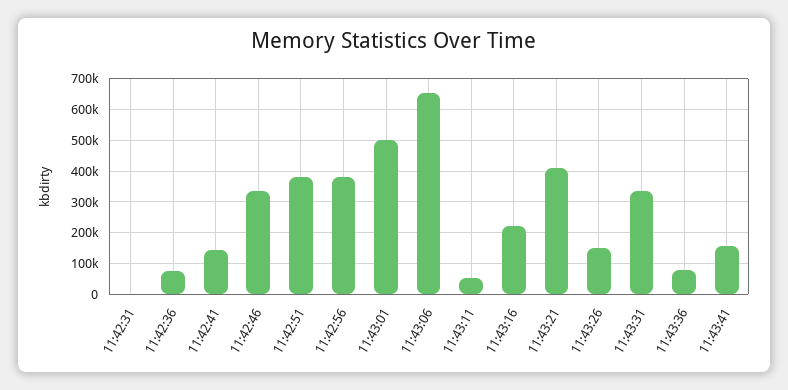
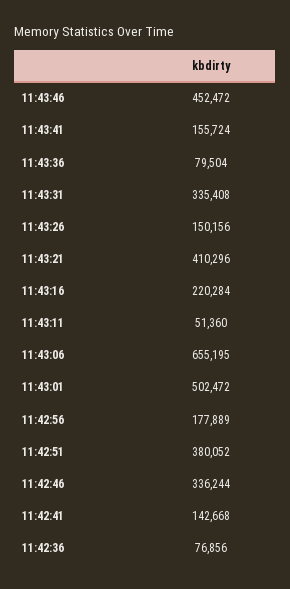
11:42:31: 0 -> none
11:42:56: 380000 -> 177889
11:43:46: none -> 452472

